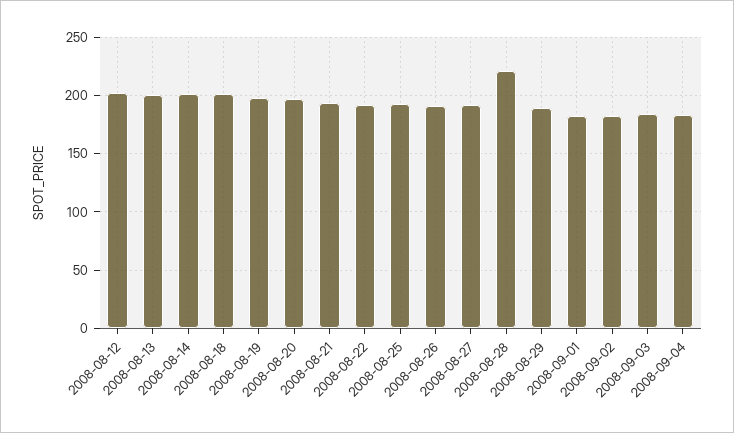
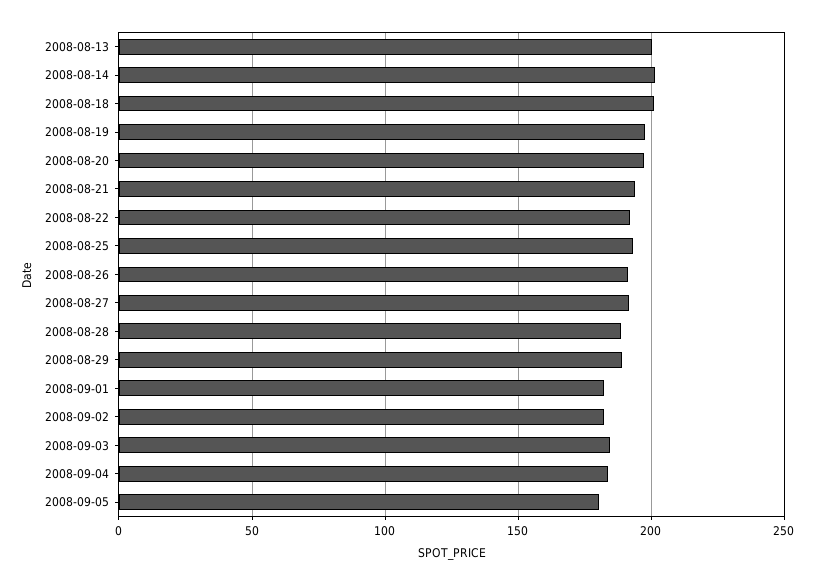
2008-08-12: 200 -> none
2008-08-28: 220 -> 190
2008-09-05: none -> 180

